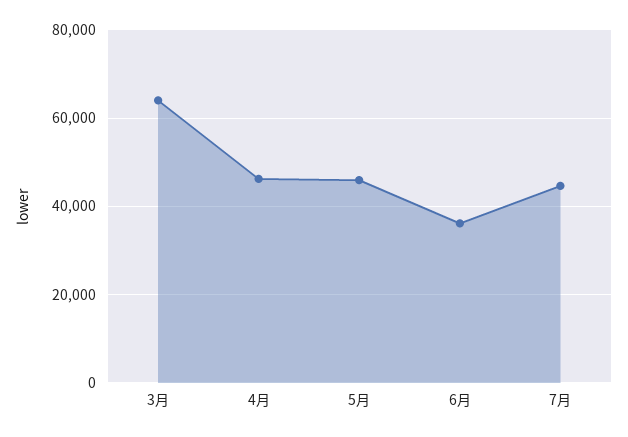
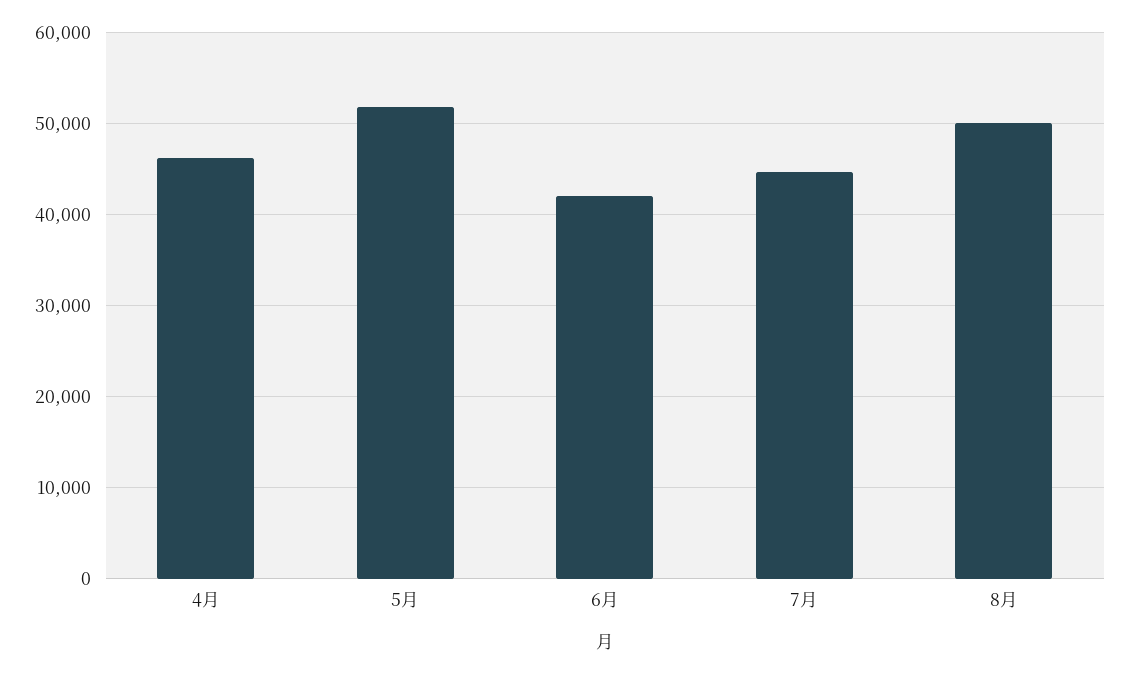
3月: 64000 -> none
5月: 46000 -> 52000
6月: 36000 -> 42000
8月: none -> 50000

